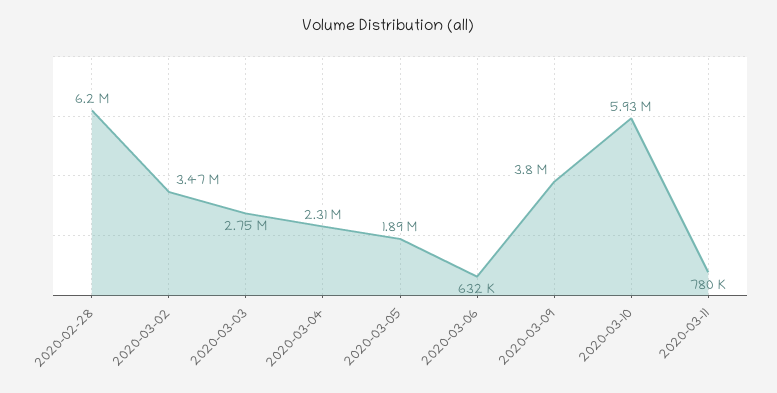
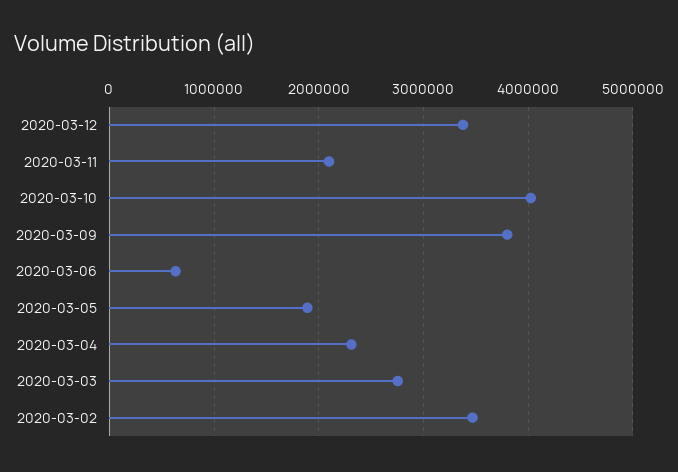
2020-02-28: 6200000 -> none
2020-03-10: 5930000 -> 4000000
2020-03-11: 780000 -> 2100000
2020-03-12: none -> 3400000

